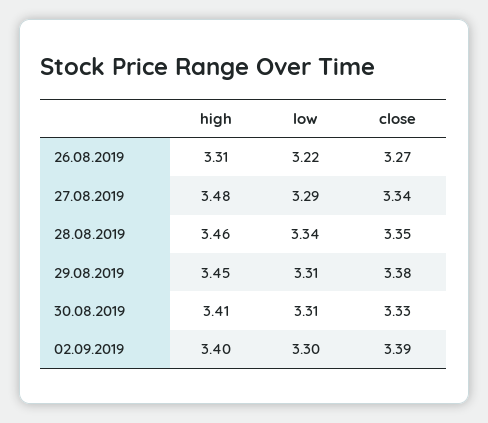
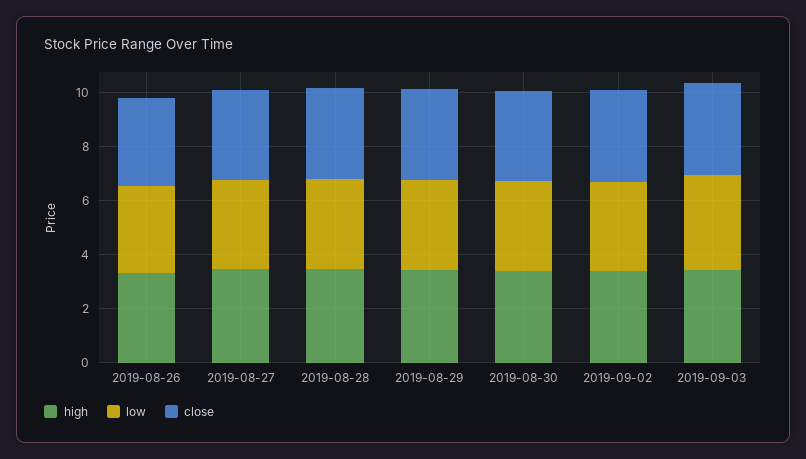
high, 2019-09-03: none -> 3.5
low, 2019-09-03: none -> 3.5
close, 2019-09-03: none -> 3.5

